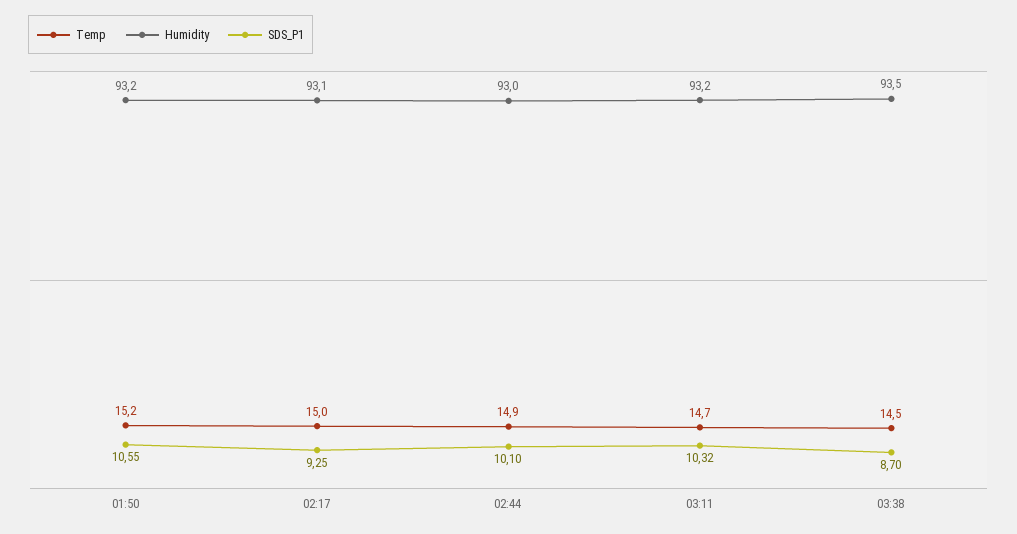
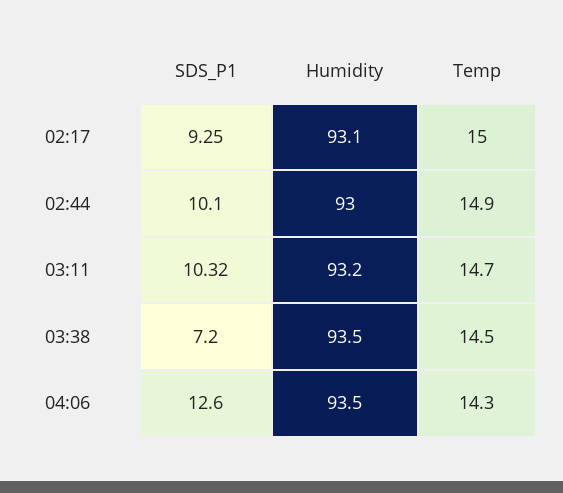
Temp, 01:50: 15.2 -> none
Humidity, 01:50: 93.2 -> none
SDS_P1, 01:50: 10.55 -> none
SDS_P1, 03:38: 8.7 -> 7.2
SDS_P1, 04:06: none -> 12.6
Humidity, 04:06: none -> 93.5
Temp, 04:06: none -> 14.3

